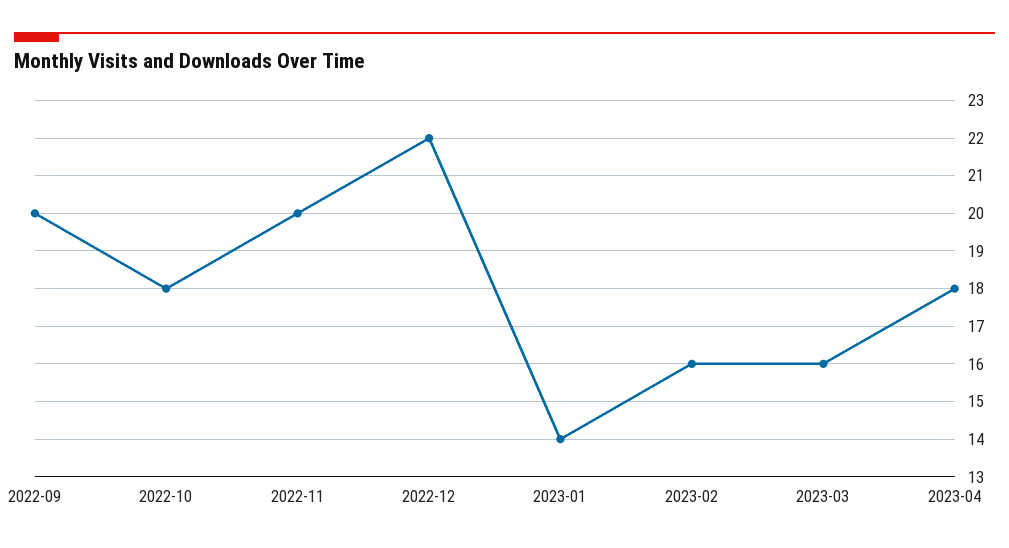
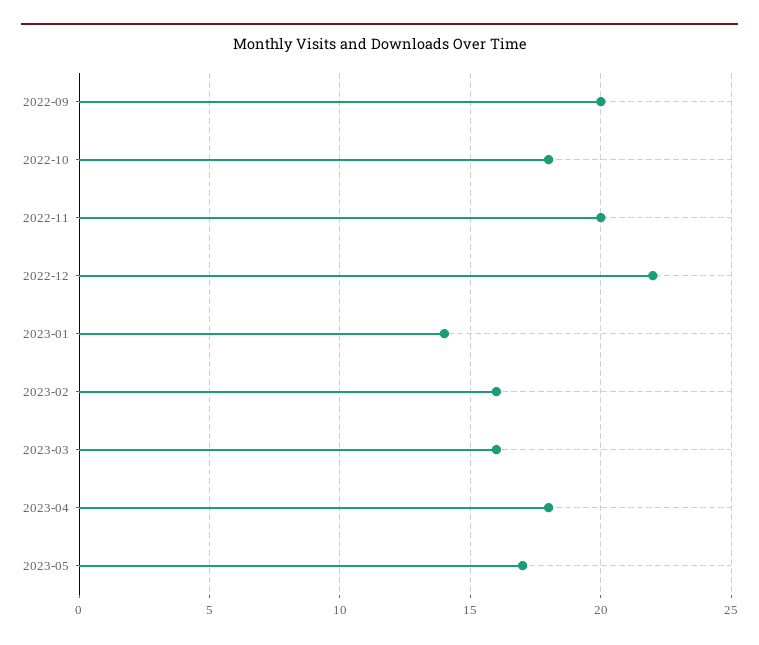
2023-05: none -> 17

